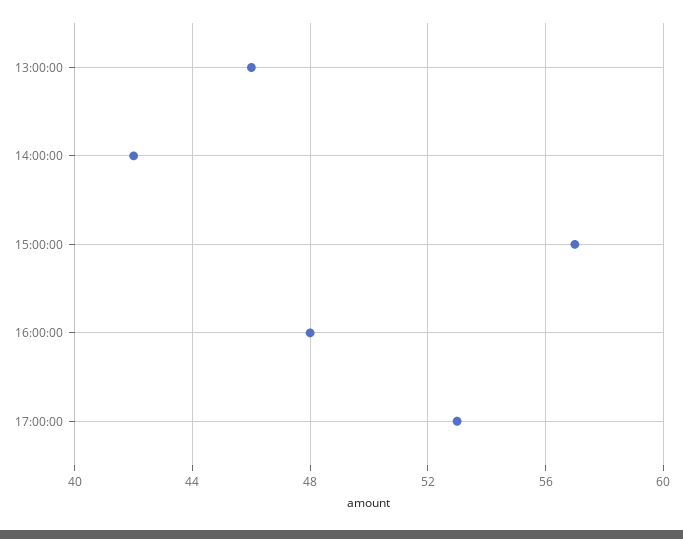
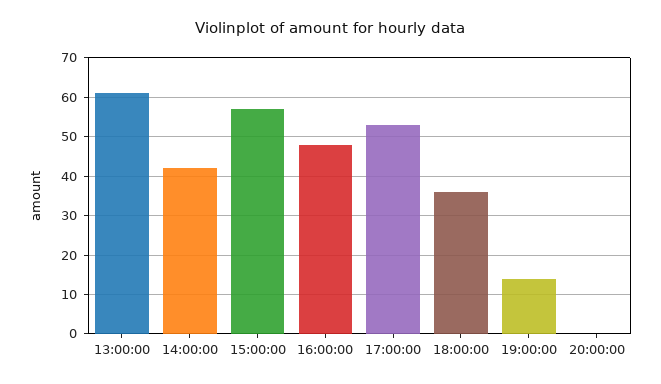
13:00:00: 46 -> 60
18:00:00: none -> 35
19:00:00: none -> 15
20:00:00: none -> 0

